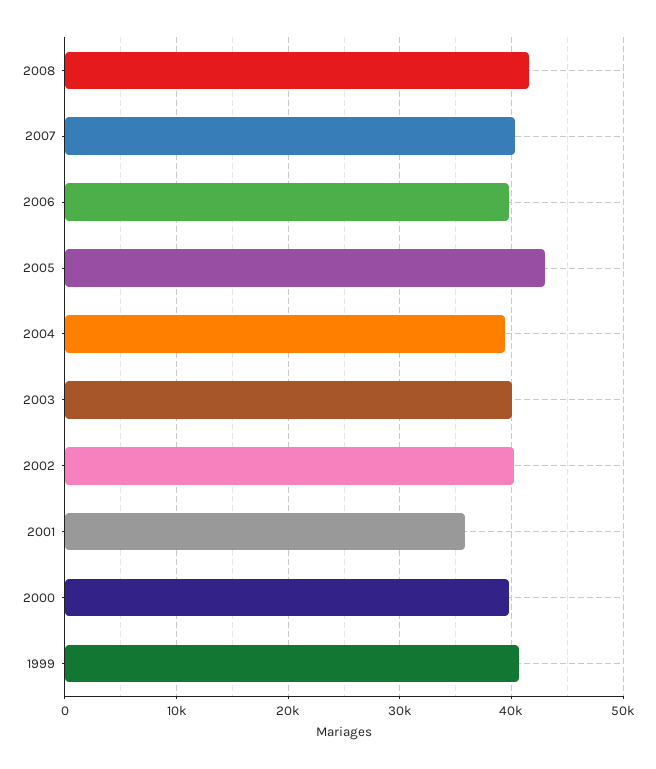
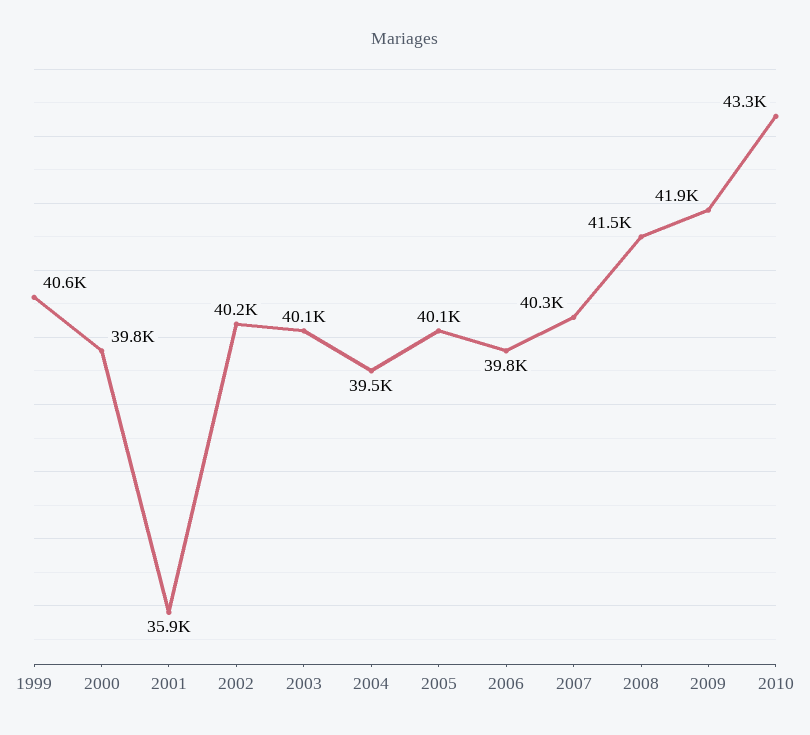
2005: 43000 -> 40100
2009: none -> 41900
2010: none -> 43300

